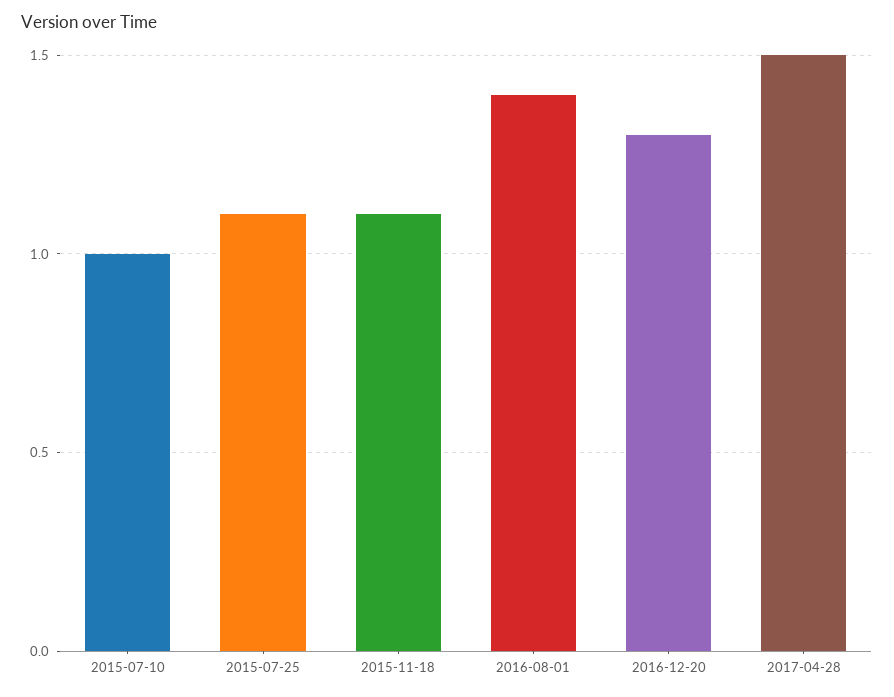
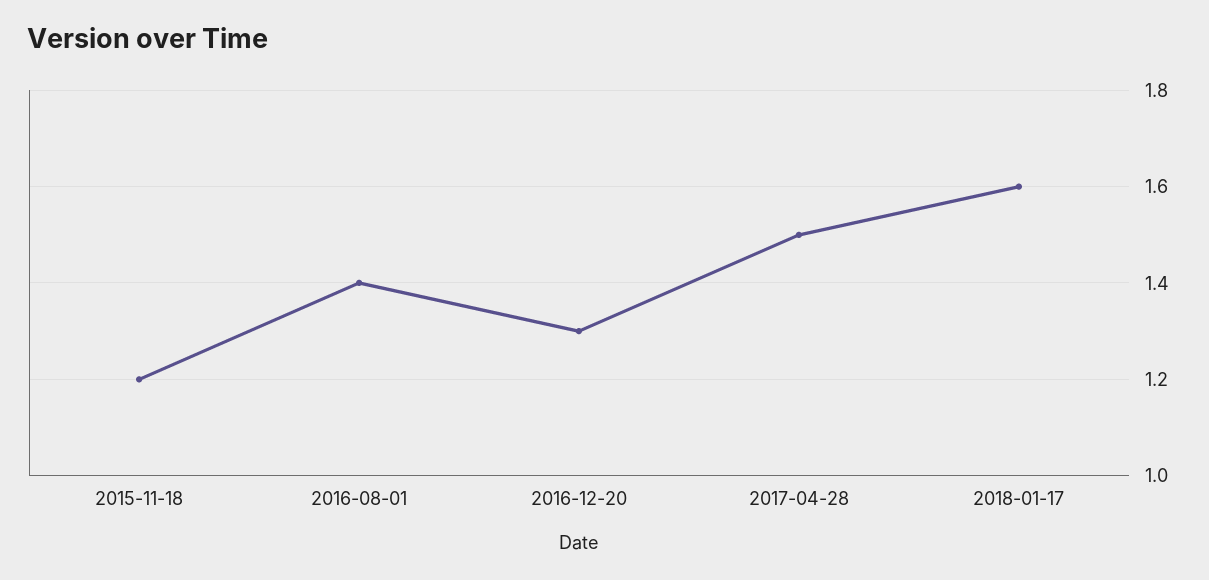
2015-07-10: 1 -> none
2015-07-25: 1.1 -> none
2015-11-18: 1.1 -> 1.2
2018-01-17: none -> 1.6

